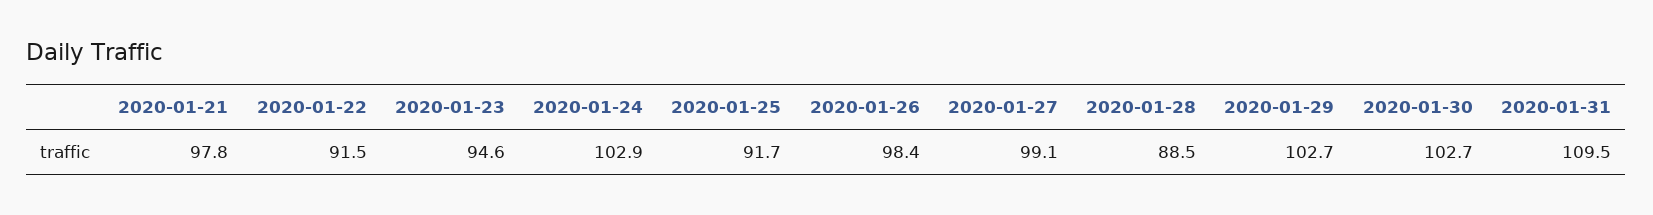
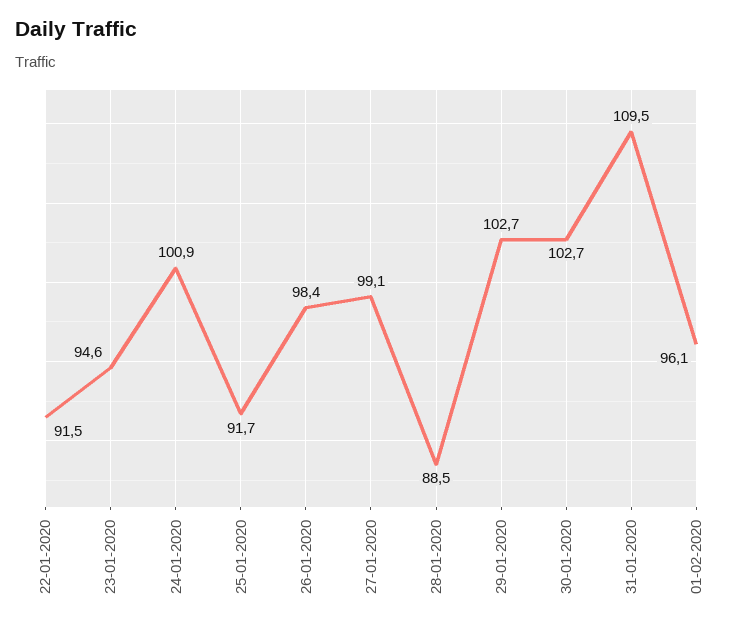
2020-01-21: 97.8 -> none
2020-01-24: 102.9 -> 100.9
01-02-2020: none -> 96.1

